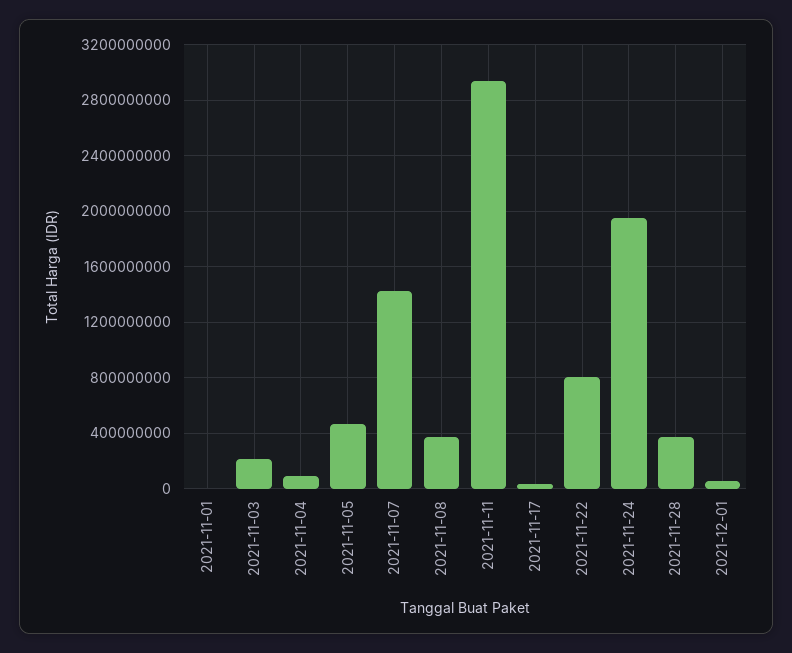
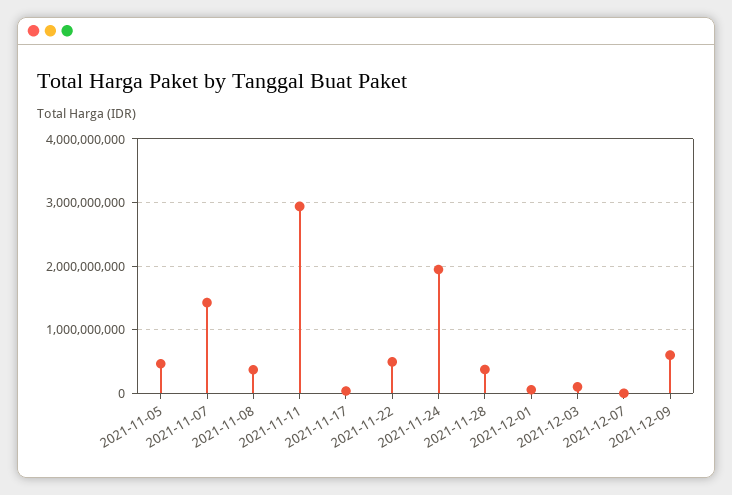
2021-11-01: 0 -> none
2021-11-03: 200000000 -> none
2021-11-04: 100000000 -> none
2021-11-22: 800000000 -> 500000000
2021-12-03: none -> 100000000
2021-12-07: none -> 0
2021-12-09: none -> 600000000

